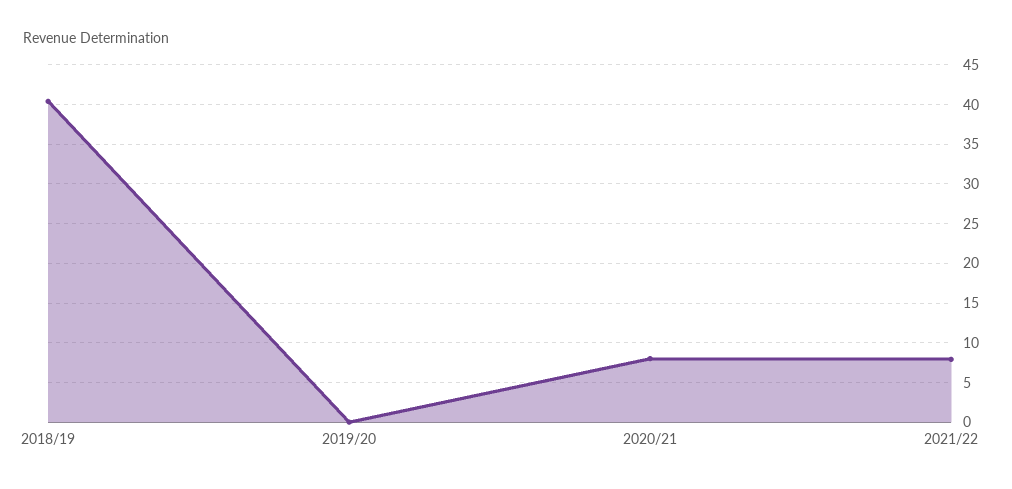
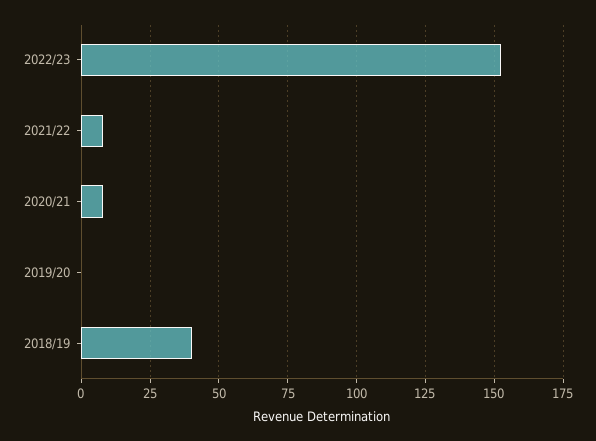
2022/23: none -> 152.5

